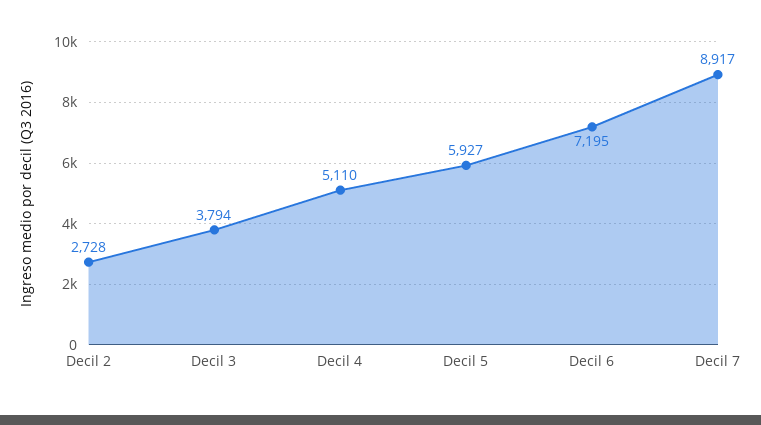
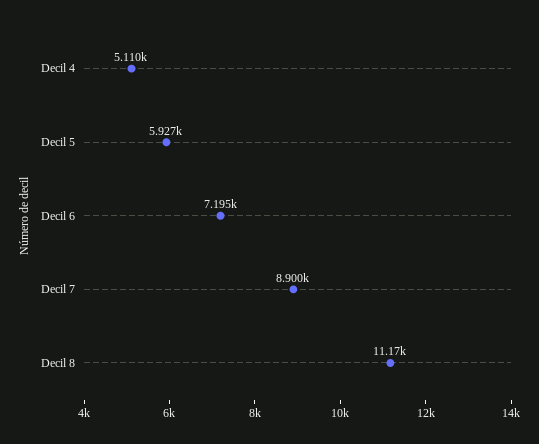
Decil 2: 2728 -> none
Decil 3: 3794 -> none
Decil 7: 8917 -> 8900
Decil 8: none -> 11170

